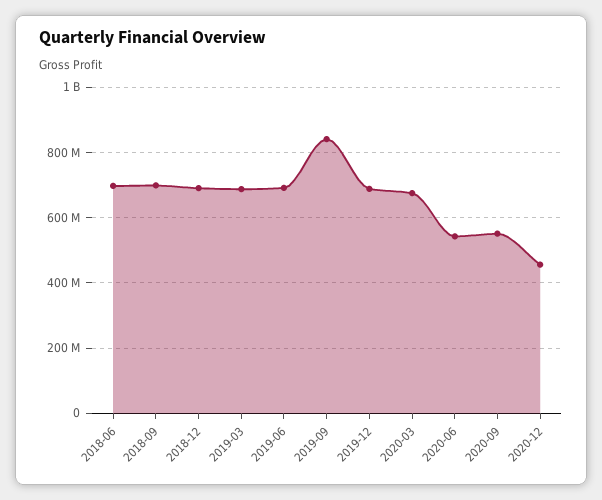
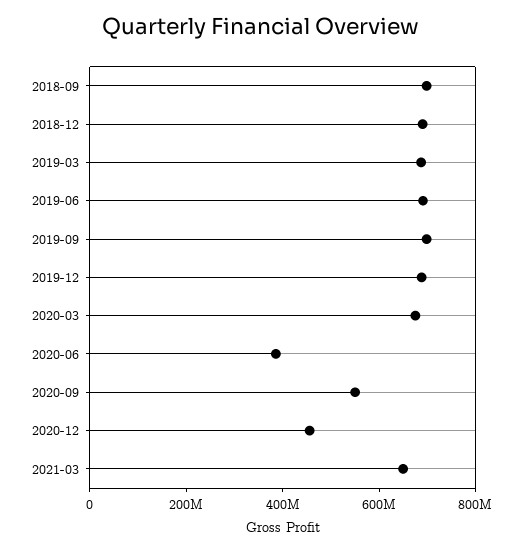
2018-06: 700000000 -> none
2019-09: 840000000 -> 700000000
2020-06: 540000000 -> 400000000
2021-03: none -> 650000000

